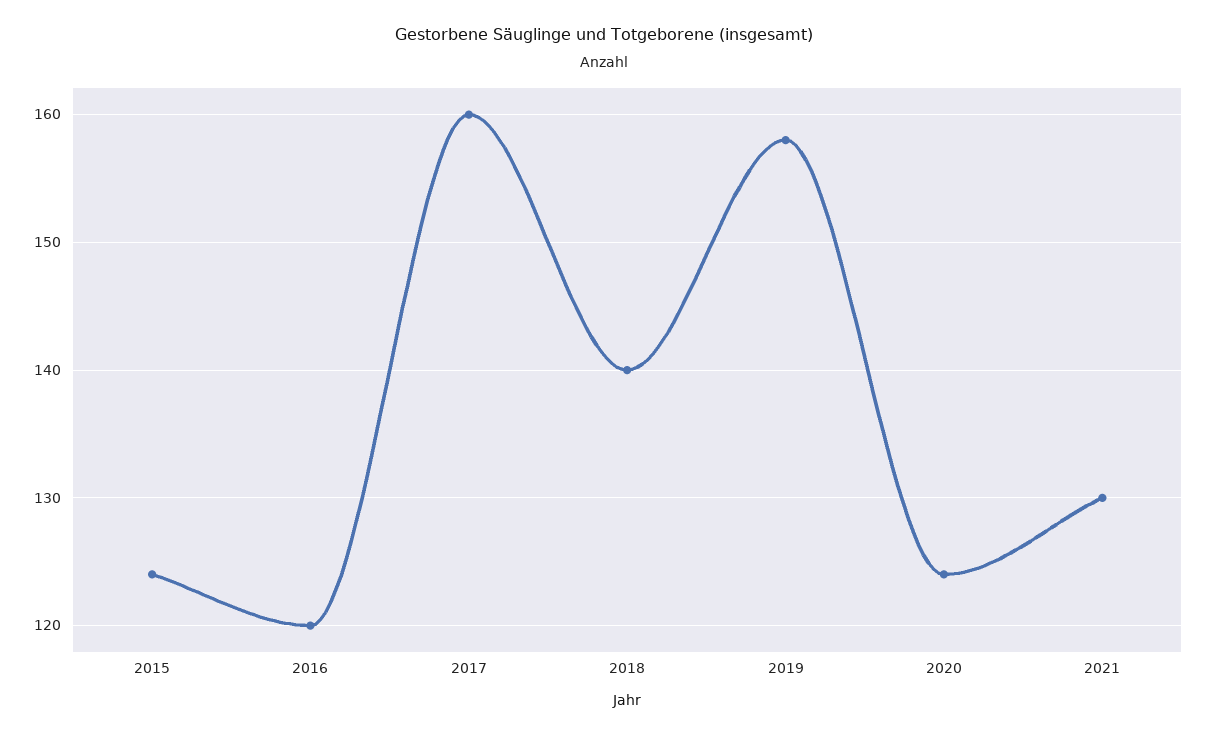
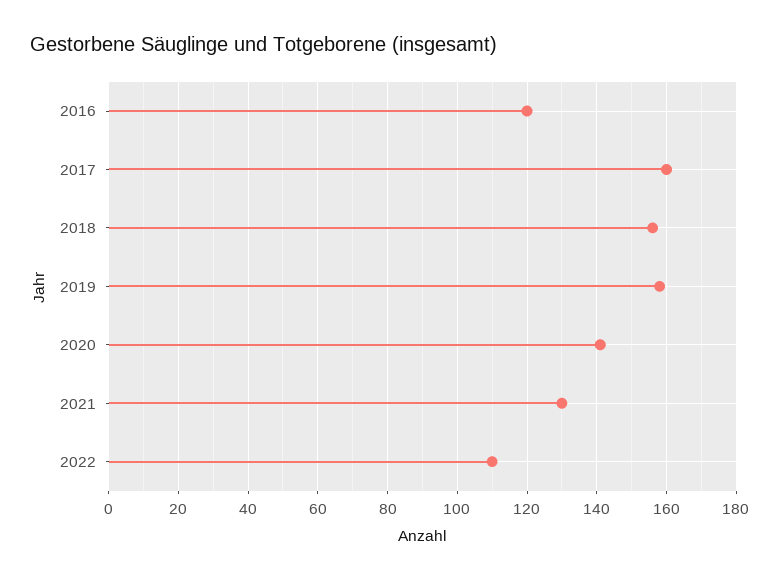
2015: 124 -> none
2018: 140 -> 155
2020: 124 -> 140
2022: none -> 110

